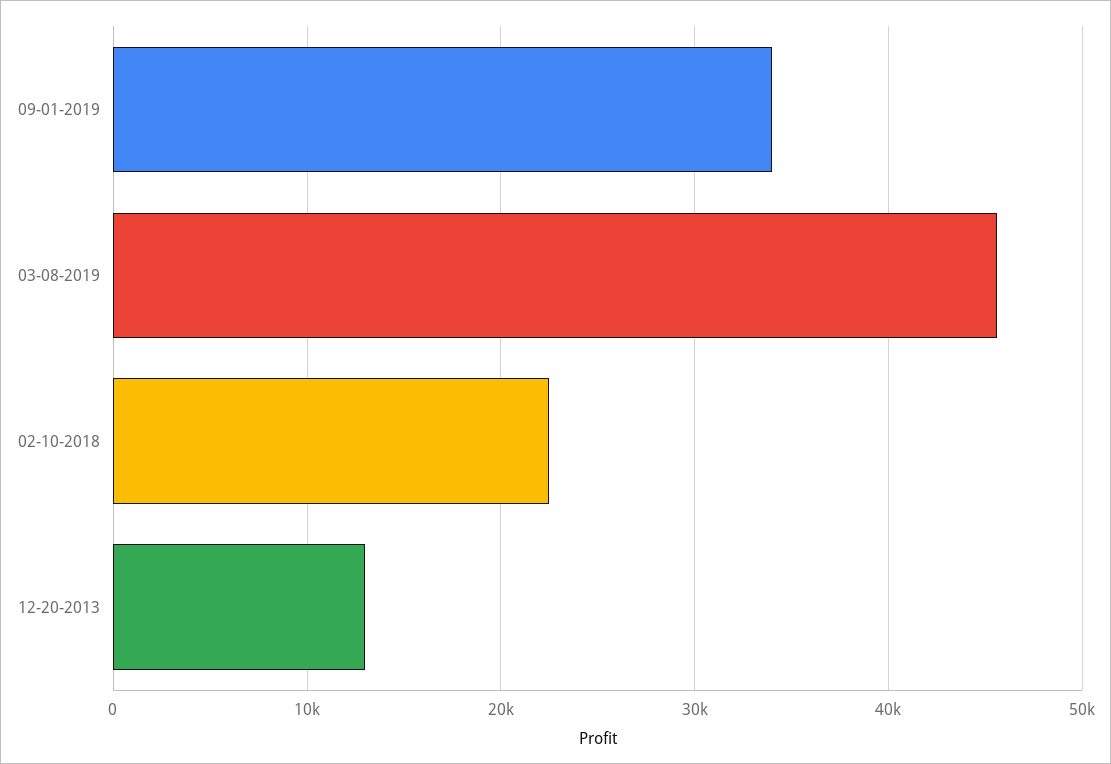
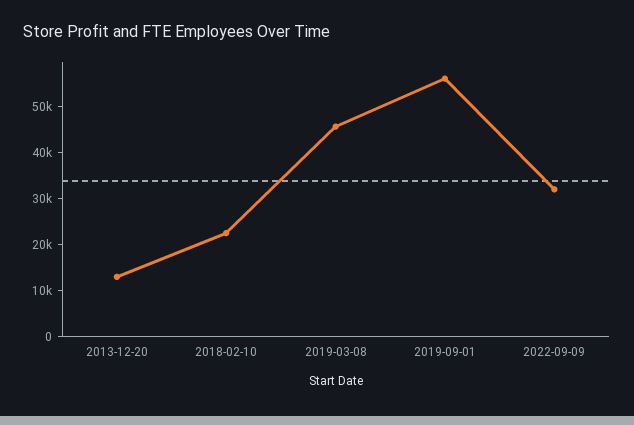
09-01-2019: 34000 -> 56000
2022-09-09: none -> 32000

